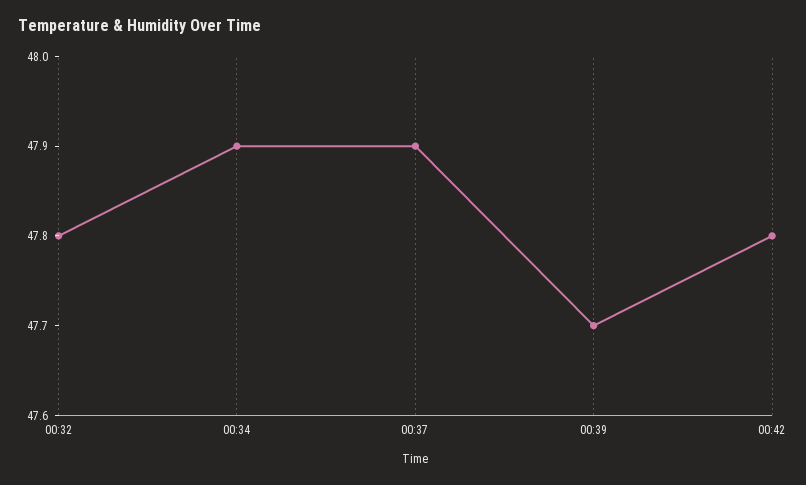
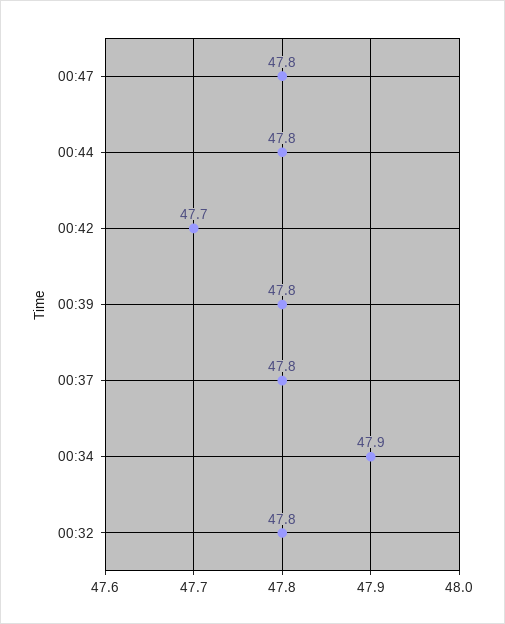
00:37: 47.9 -> 47.8
00:39: 47.7 -> 47.8
00:42: 47.8 -> 47.7
00:47: none -> 47.8
00:44: none -> 47.8

